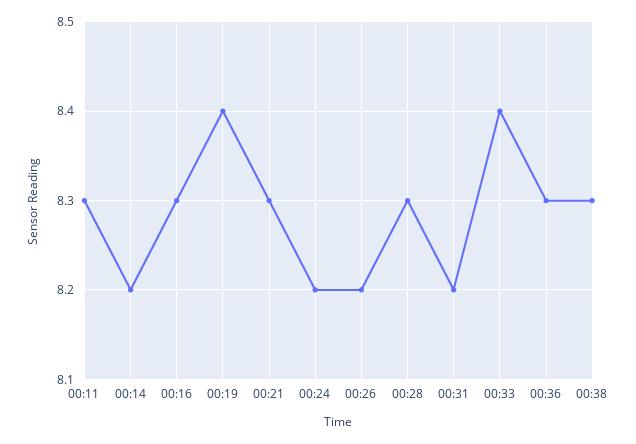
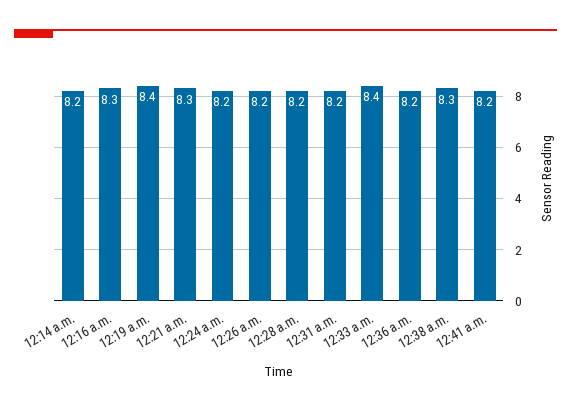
00:11: 8.3 -> none
00:28: 8.3 -> 8.2
00:36: 8.3 -> 8.2
12:41 a.m.: none -> 8.2

